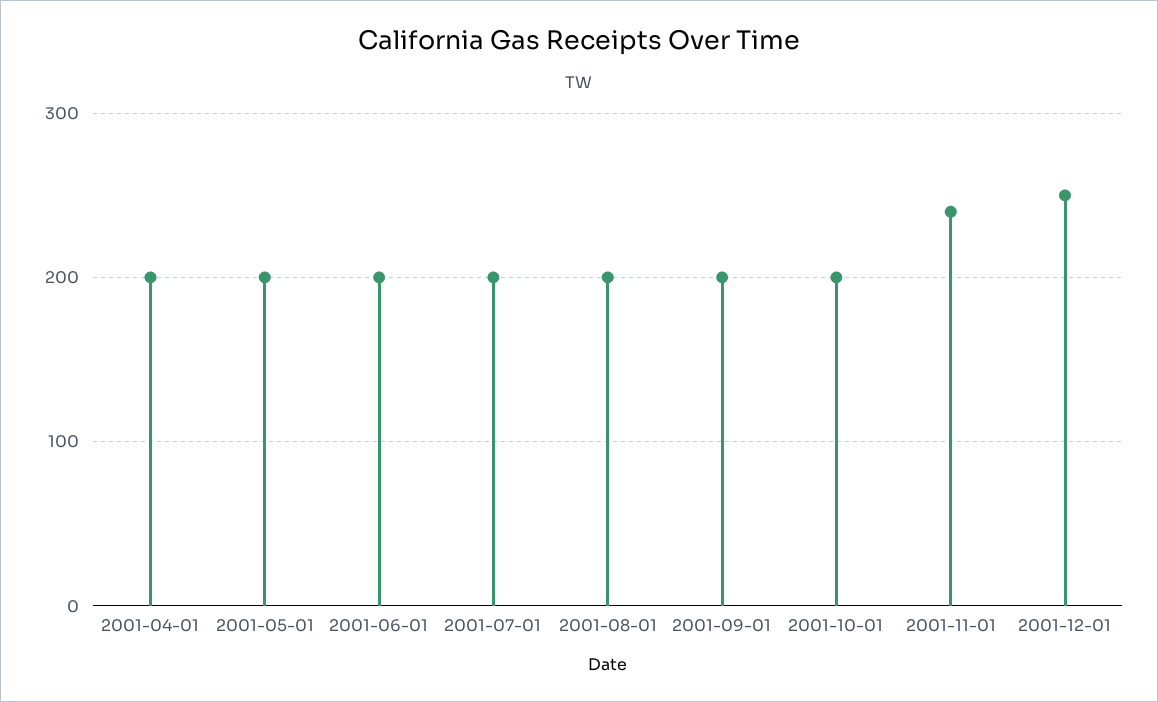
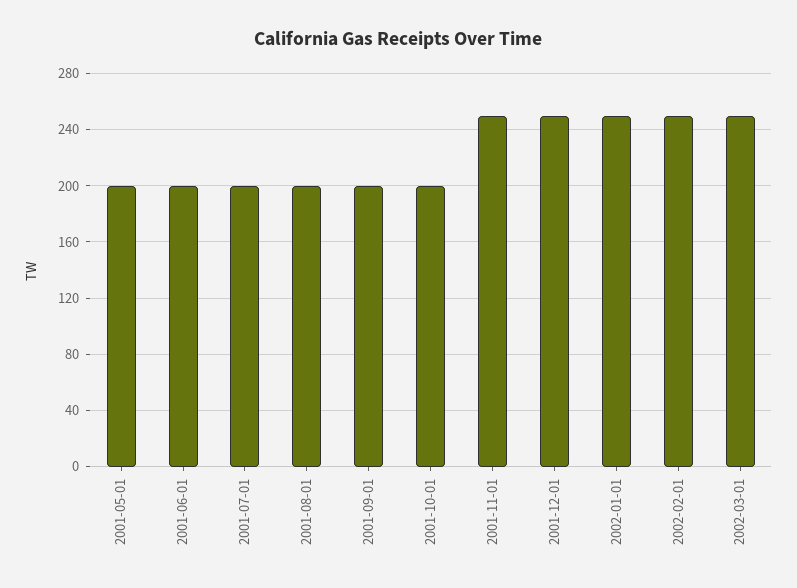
2001-04-01: 200 -> none
2001-11-01: 240 -> 250
2002-01-01: none -> 250
2002-02-01: none -> 250
2002-03-01: none -> 250

